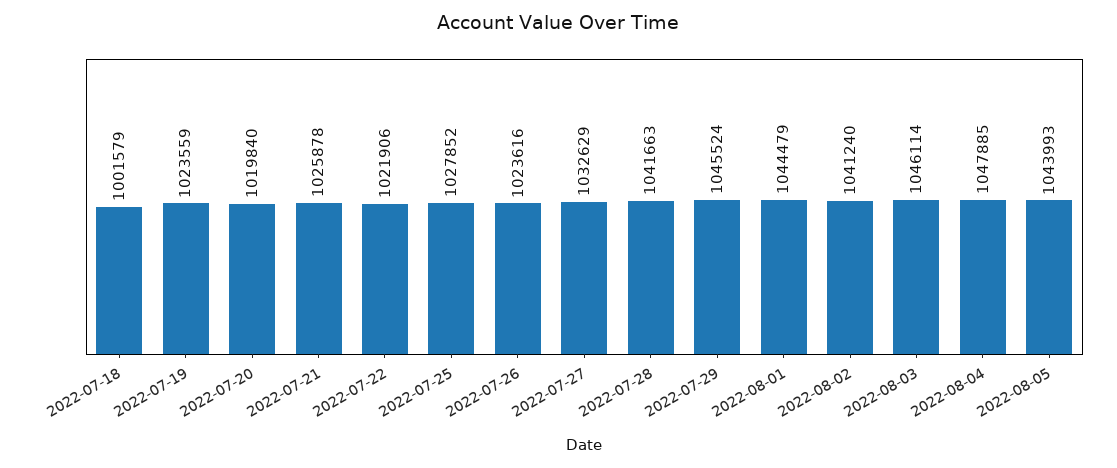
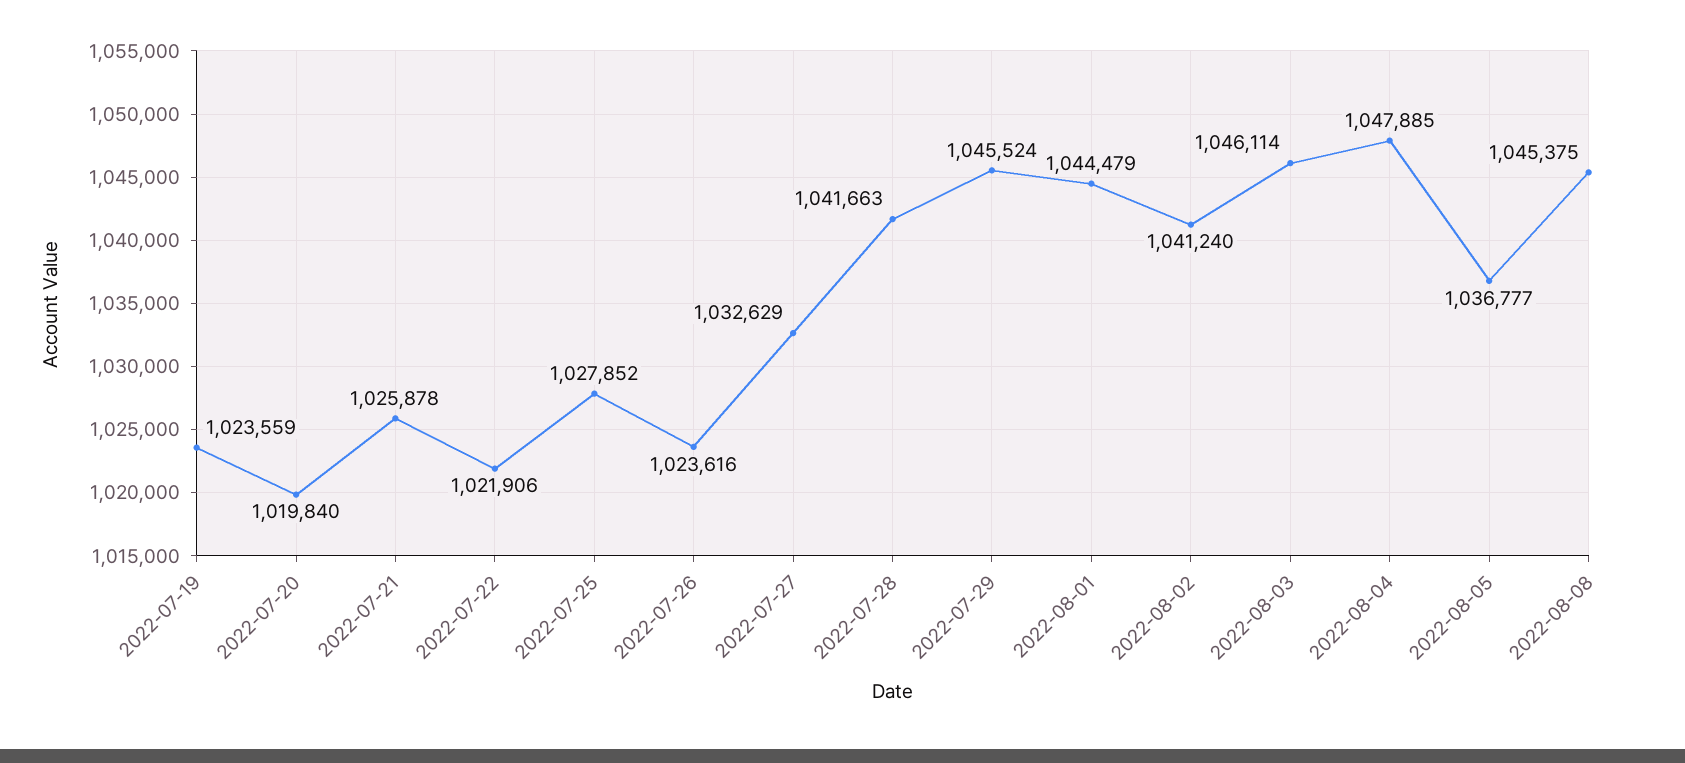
2022-07-18: 1001579 -> none
2022-08-05: 1043993 -> 1036777
2022-08-08: none -> 1045375

